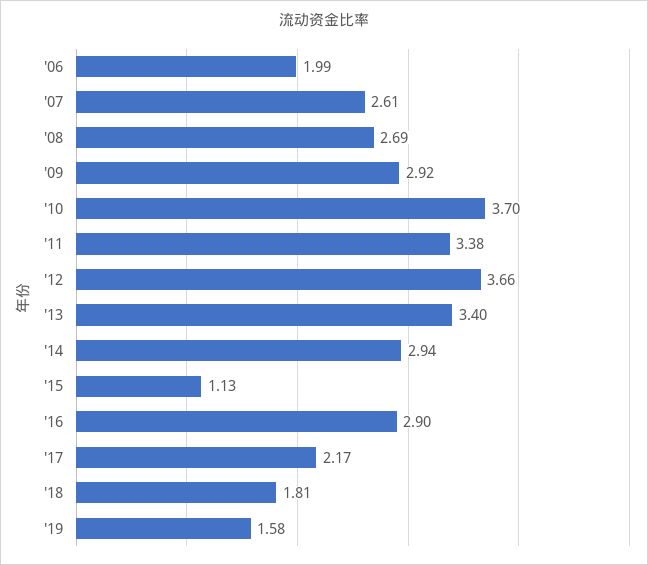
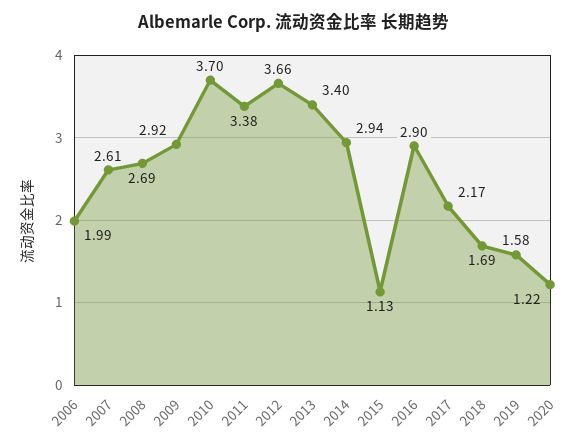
'18: 1.81 -> 1.69
2020: none -> 1.22

